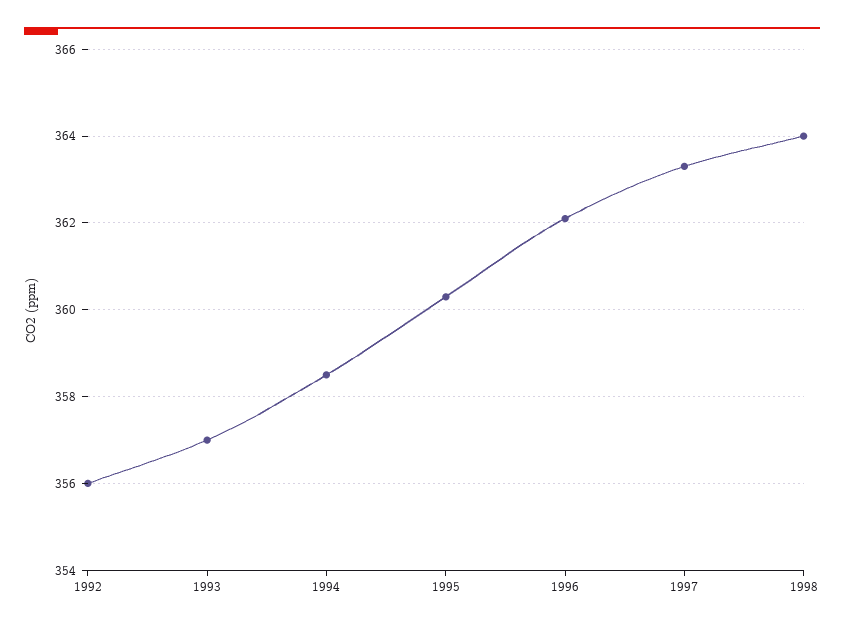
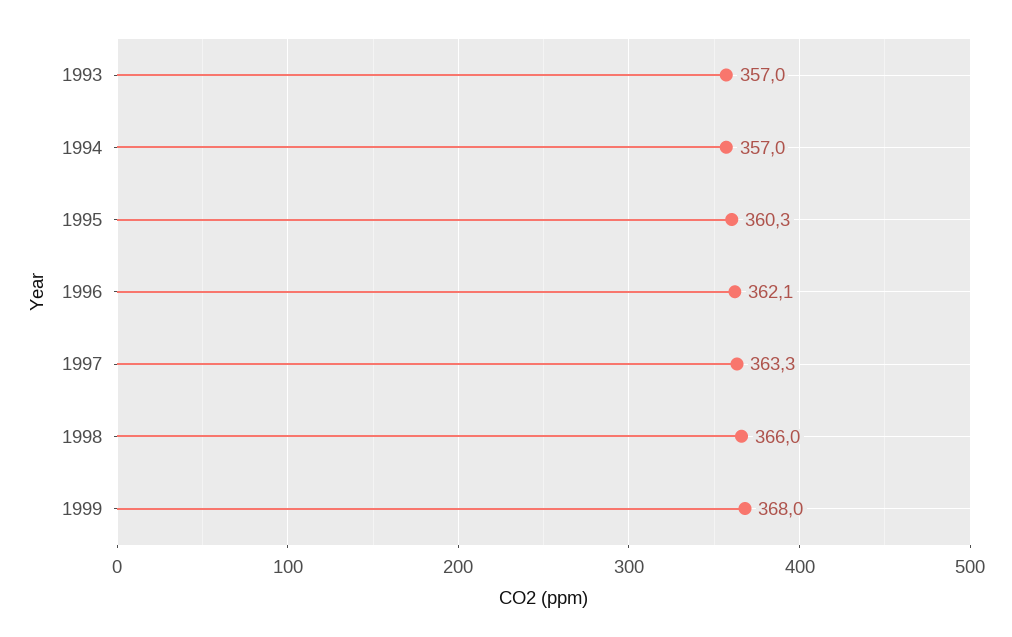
1992: 356 -> none
1994: 358.5 -> 357
1998: 364 -> 366
1999: none -> 368

